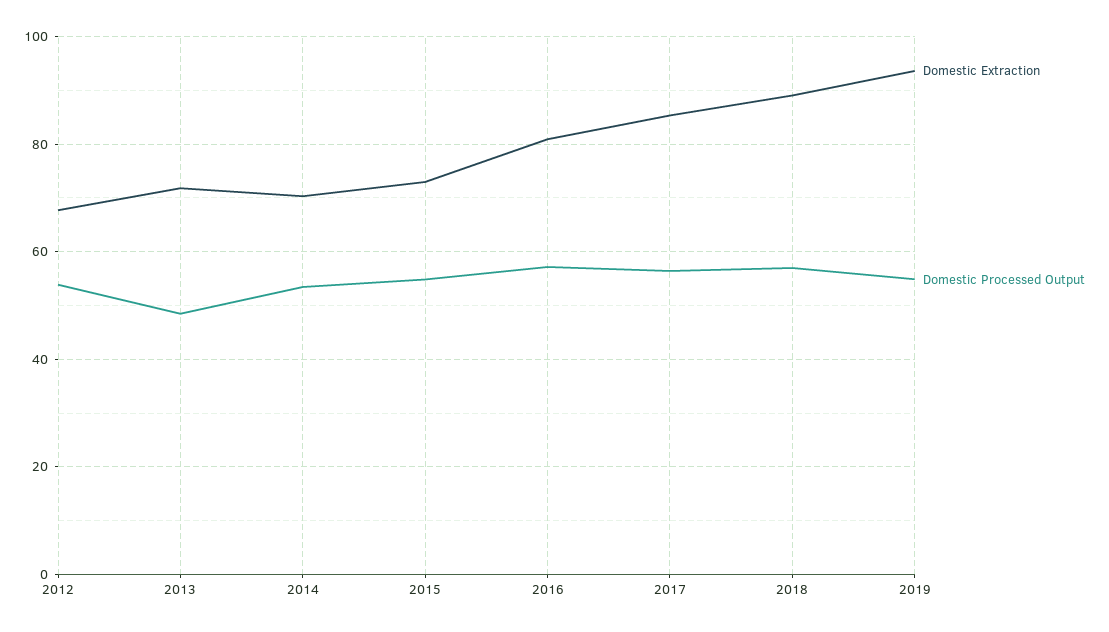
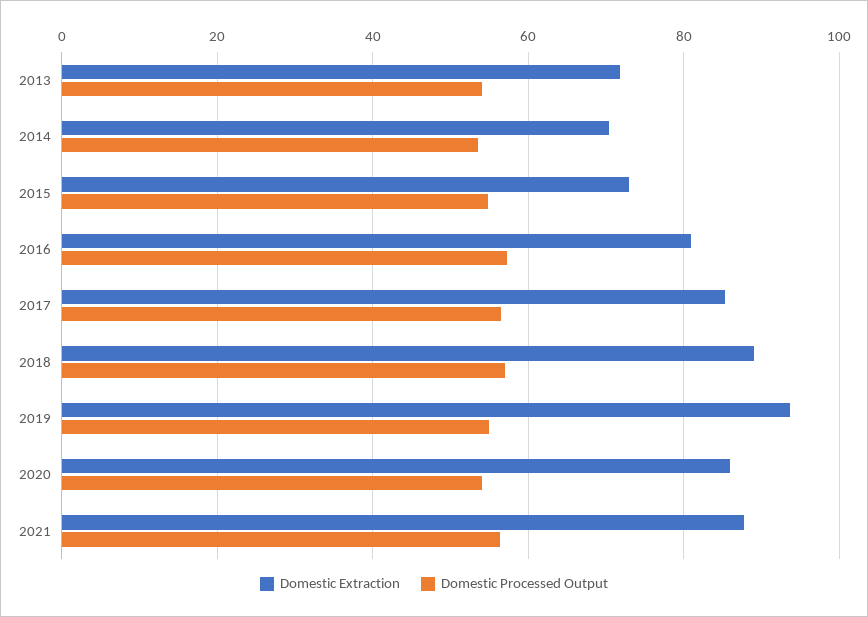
Domestic Extraction, 2012: 68 -> none
Domestic Processed Output, 2012: 54 -> none
Domestic Processed Output, 2013: 48 -> 54
Domestic Extraction, 2020: none -> 86
Domestic Processed Output, 2020: none -> 54
Domestic Extraction, 2021: none -> 88
Domestic Processed Output, 2021: none -> 56

